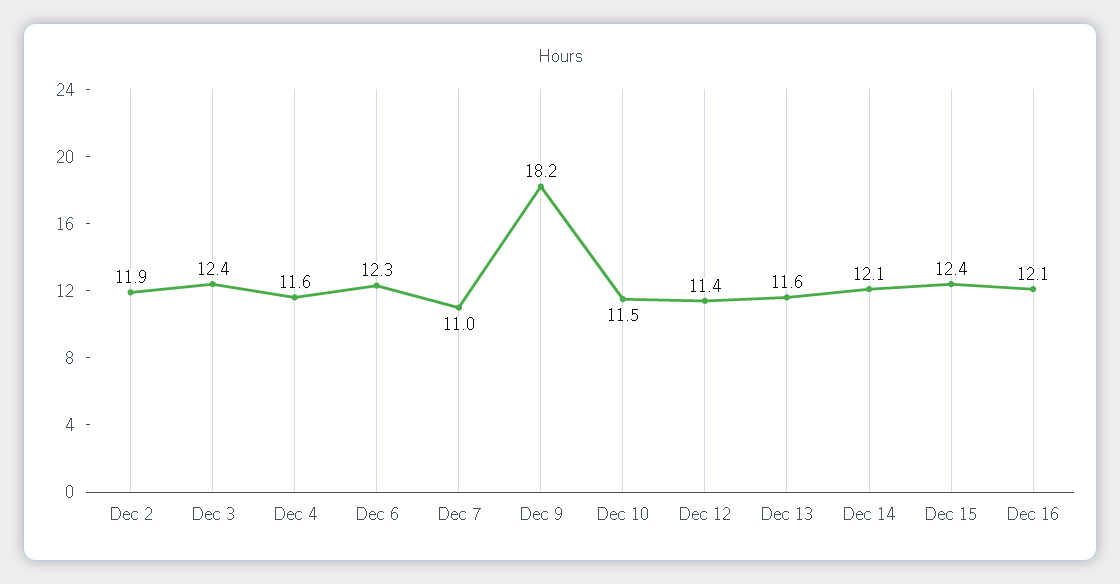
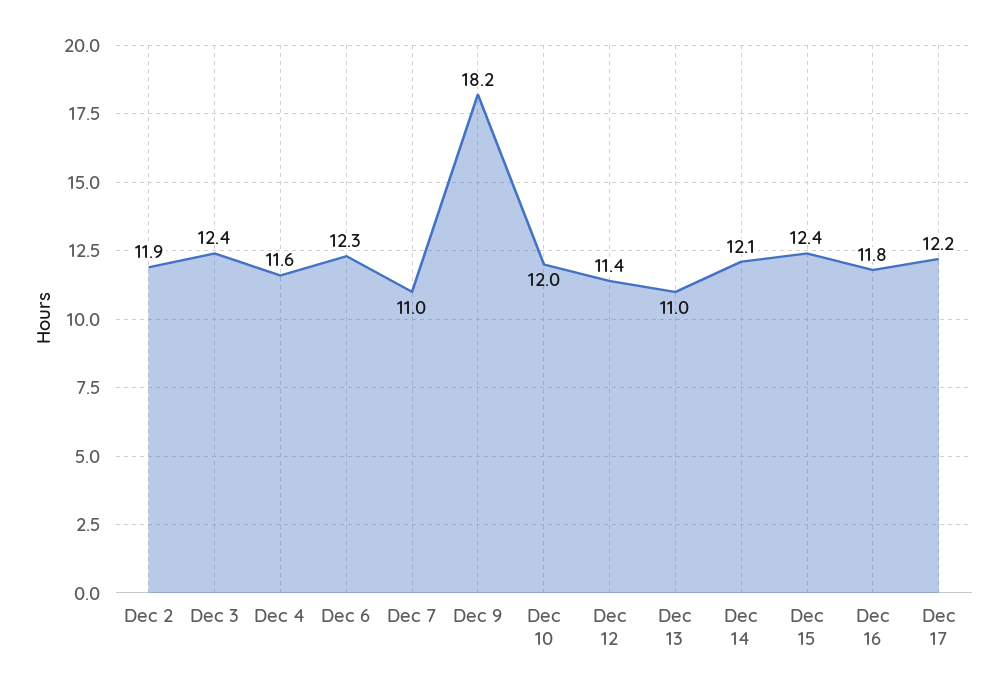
Dec 10: 11.5 -> 12
Dec 13: 11.6 -> 11
Dec 16: 12.1 -> 11.8
Dec 17: none -> 12.2

